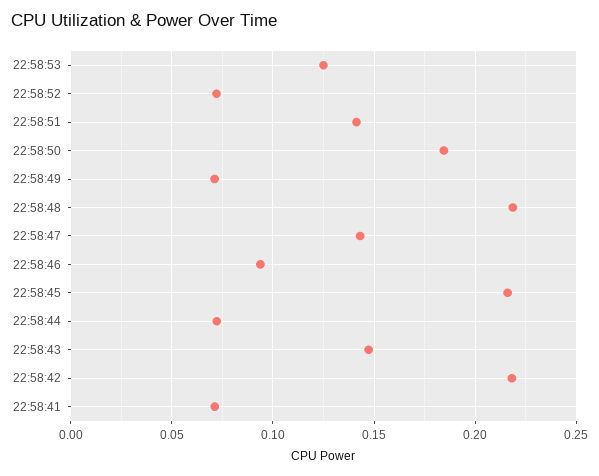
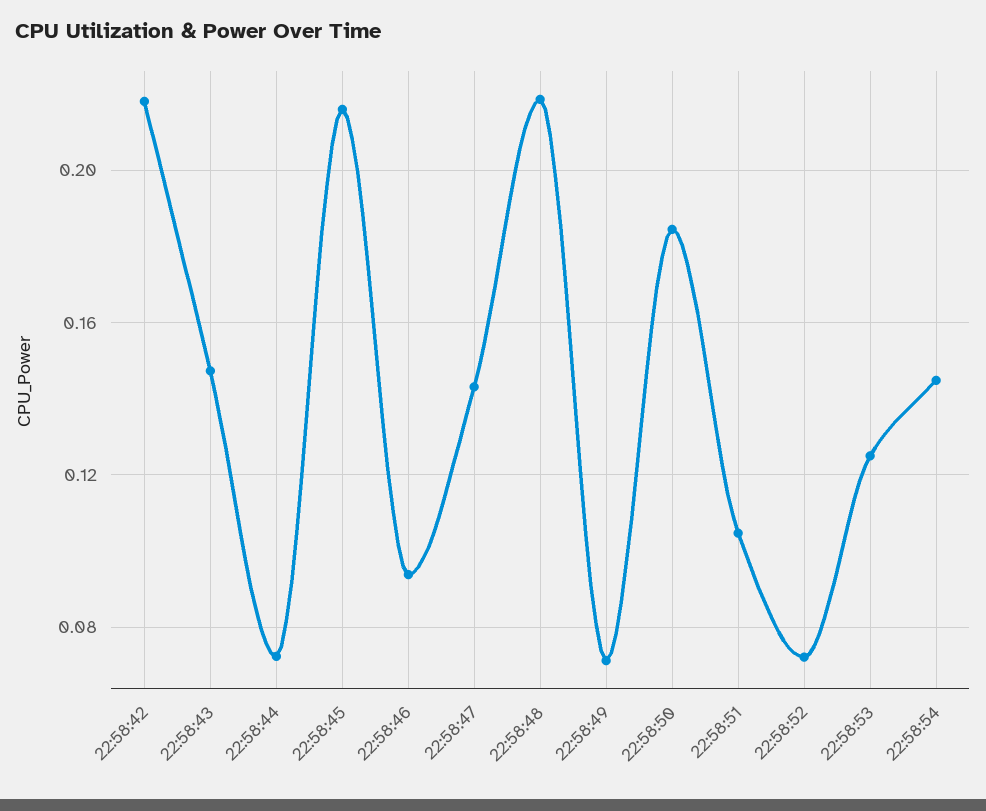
22:58:51: 0.14 -> 0.105
22:58:41: 0.07 -> none
22:58:54: none -> 0.145

